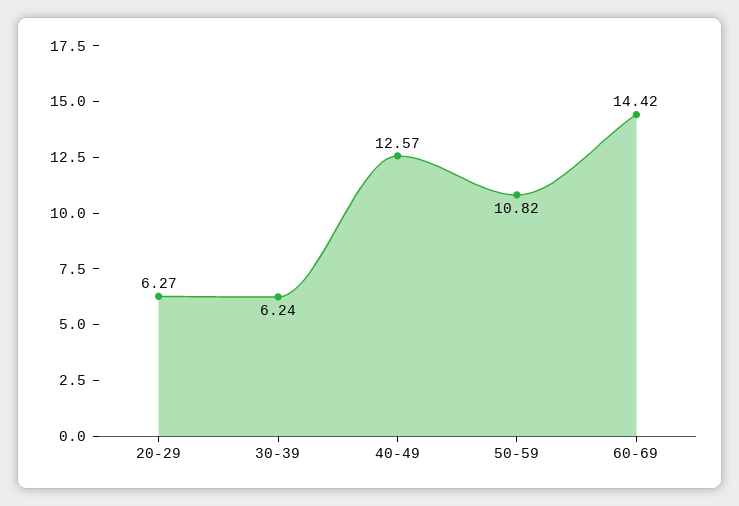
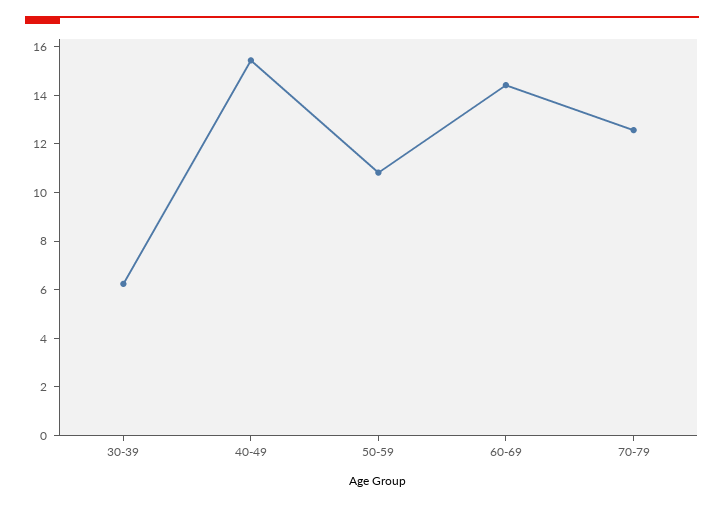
20-29: 6.27 -> none
40-49: 12.57 -> 15.5
70-79: none -> 12.5

